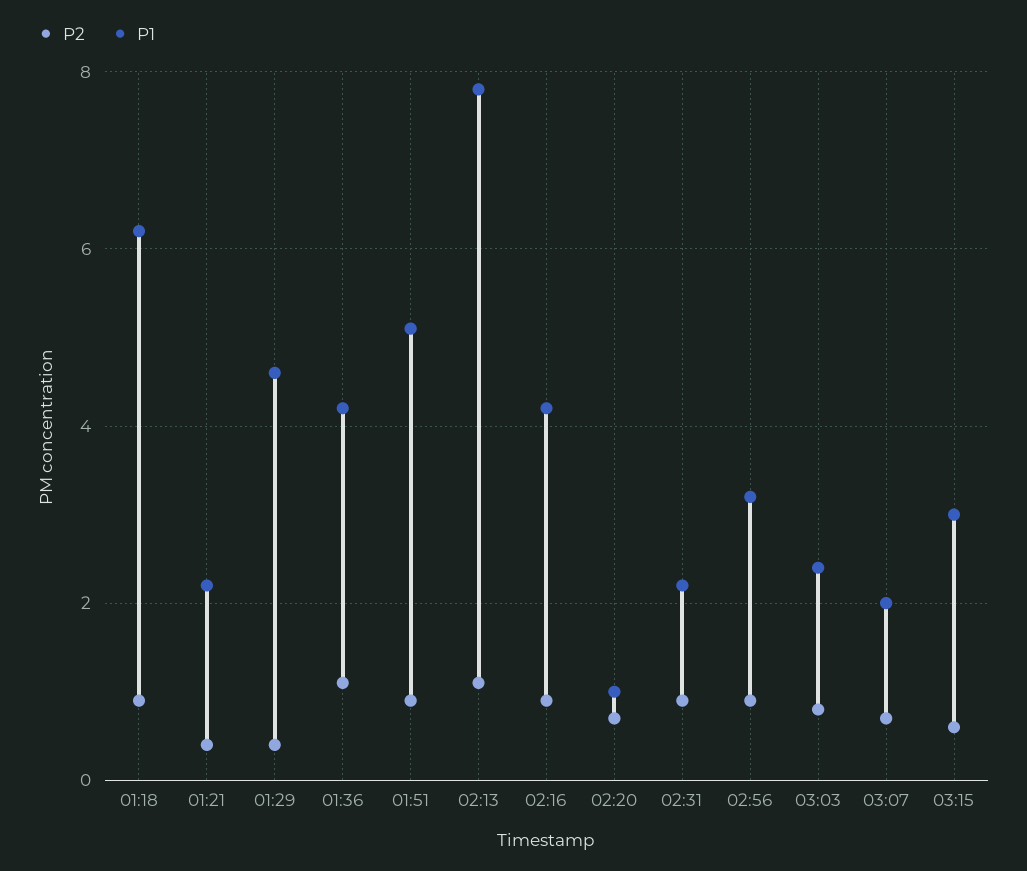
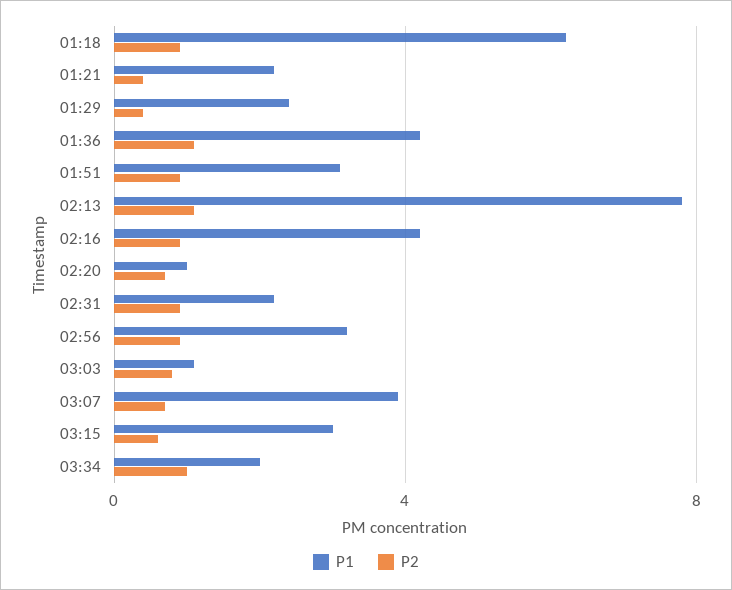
P1, 01:29: 4.5 -> 2.5
P1, 01:51: 5 -> 3
P1, 03:03: 2.5 -> 1
P1, 03:07: 2 -> 4
P1, 03:34: none -> 2
P2, 03:34: none -> 1

